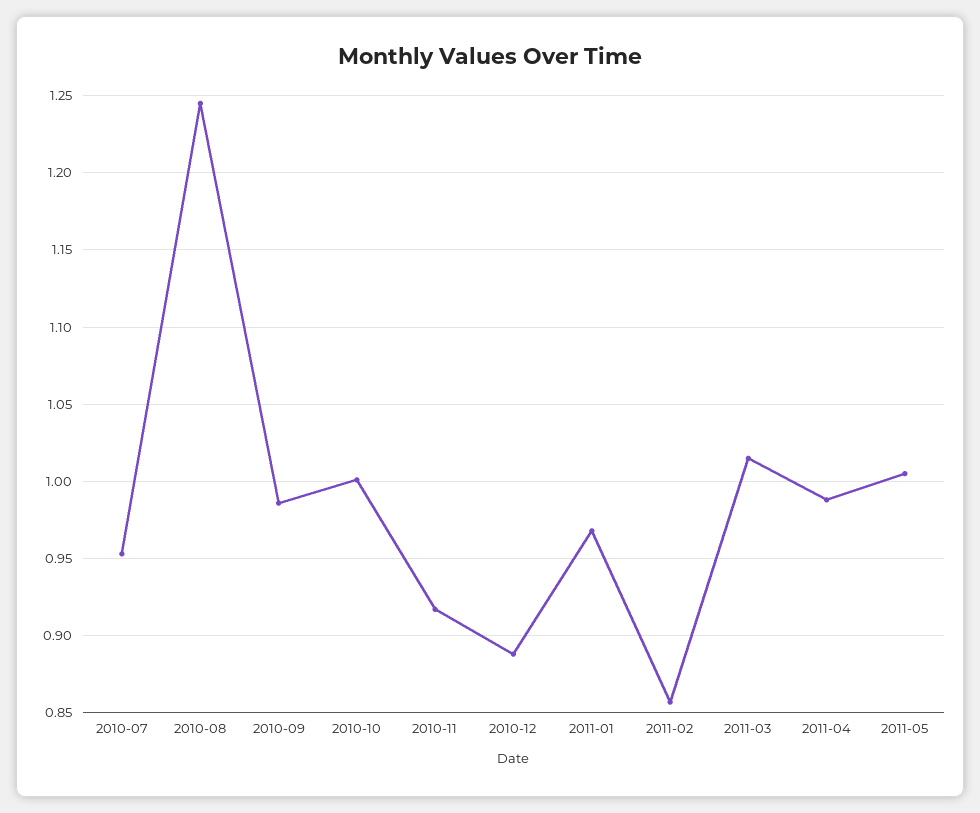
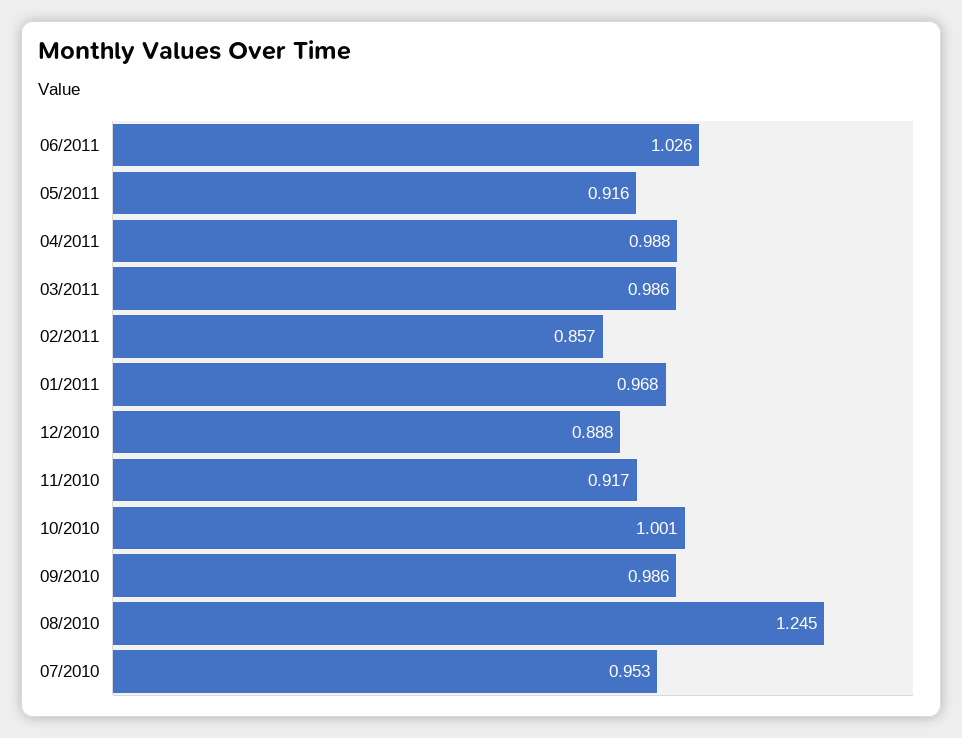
2011-03: 1.015 -> 0.986
2011-05: 1.005 -> 0.916
06/2011: none -> 1.026

